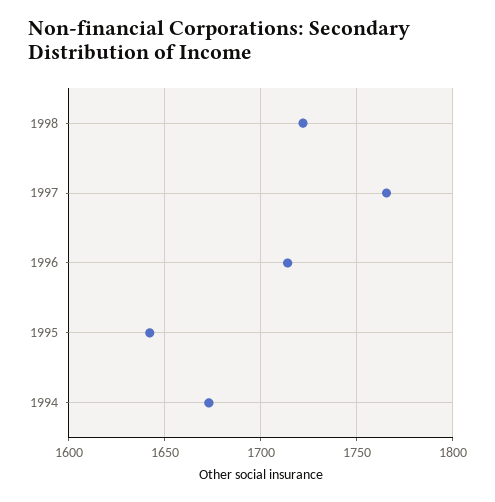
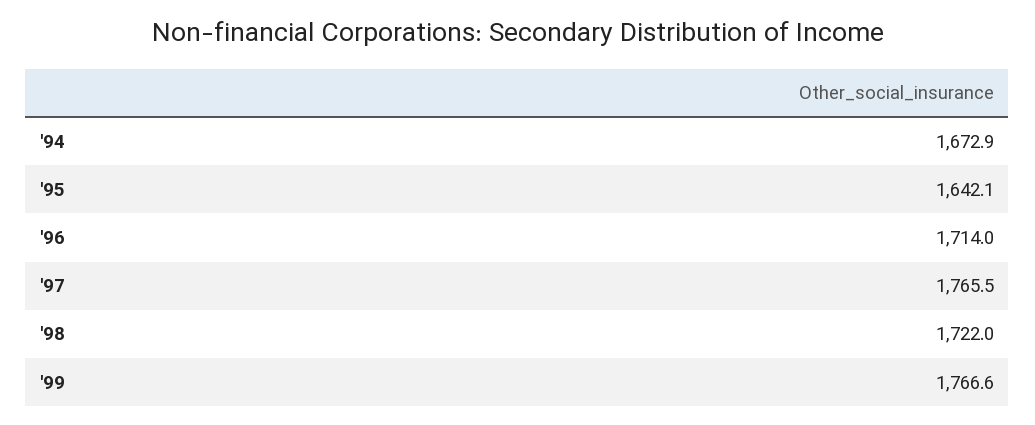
'99: none -> 1766.6

